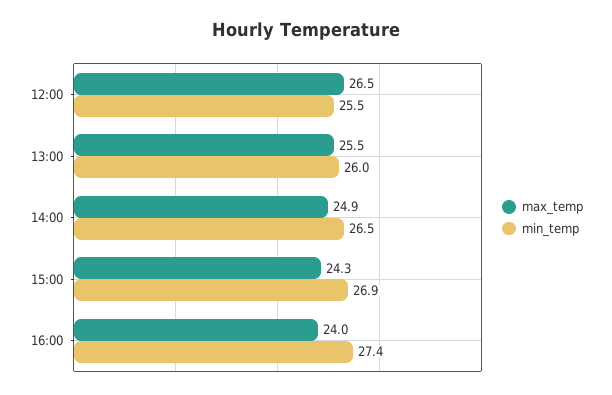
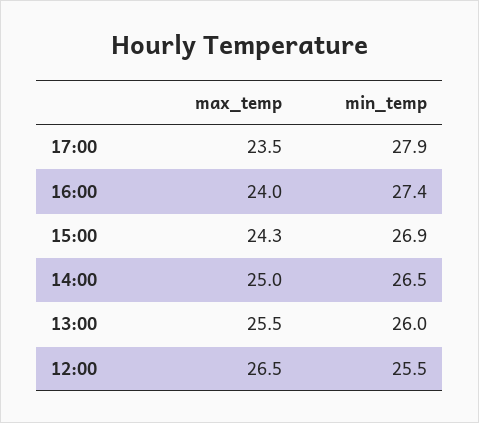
max_temp, 14:00: 24.9 -> 25
max_temp, 17:00: none -> 23.5
min_temp, 17:00: none -> 27.9

